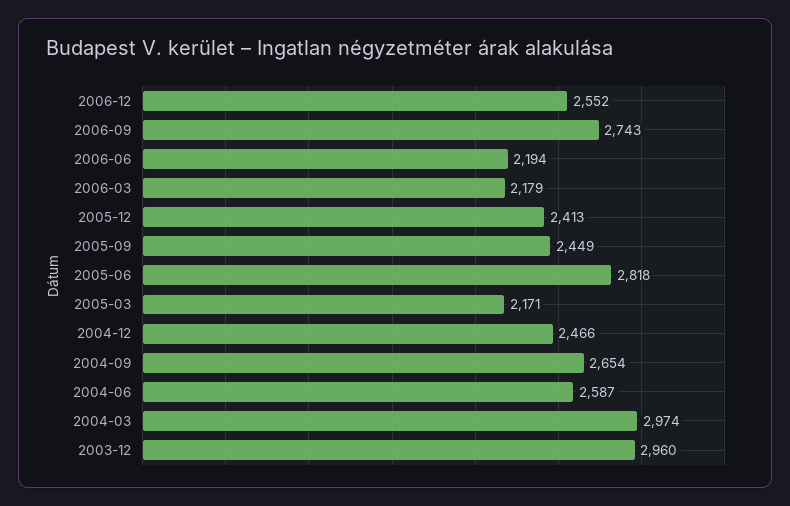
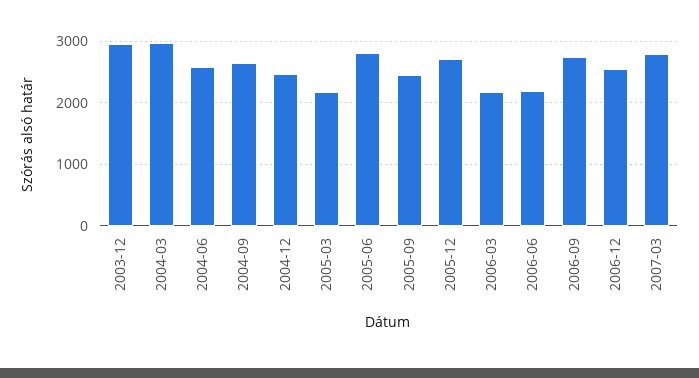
2005-12: 2413 -> 2700
2007-03: none -> 2800

